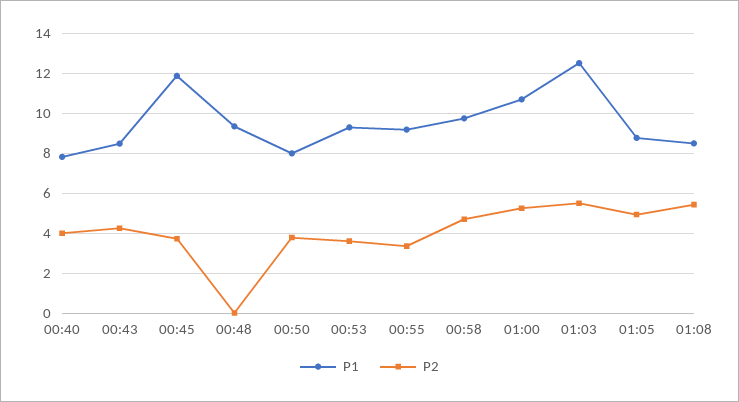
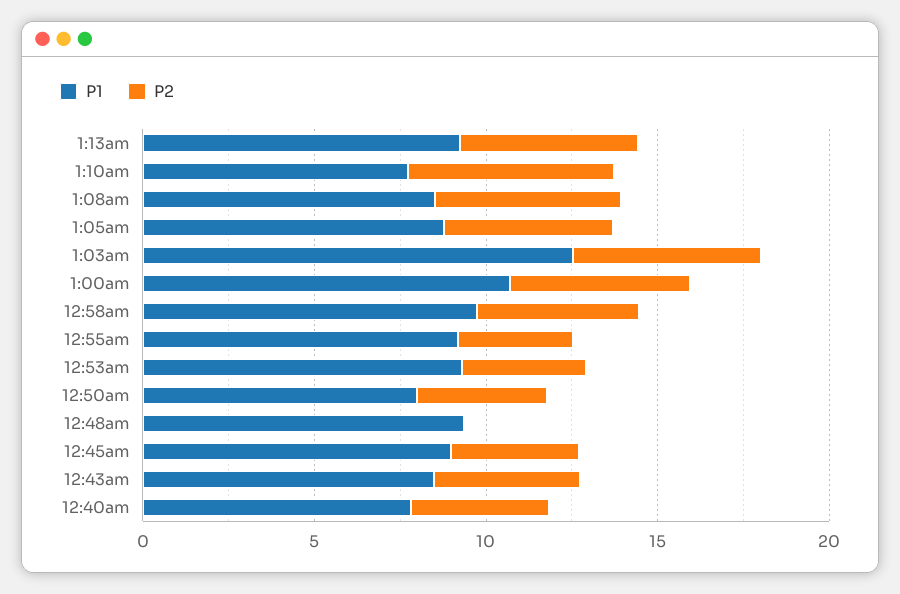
P1, 00:45: 12 -> 9
P1, 1:13am: none -> 9
P2, 1:13am: none -> 5
P1, 1:10am: none -> 8
P2, 1:10am: none -> 6

